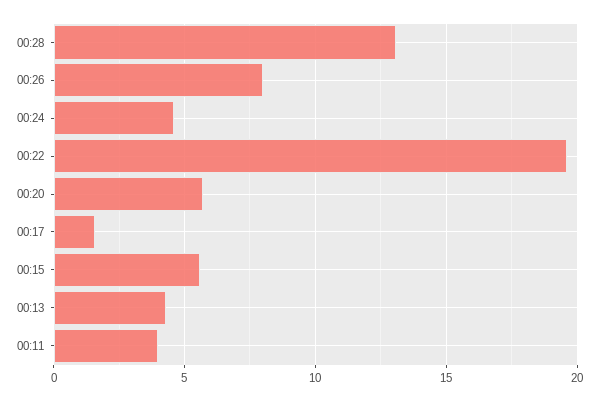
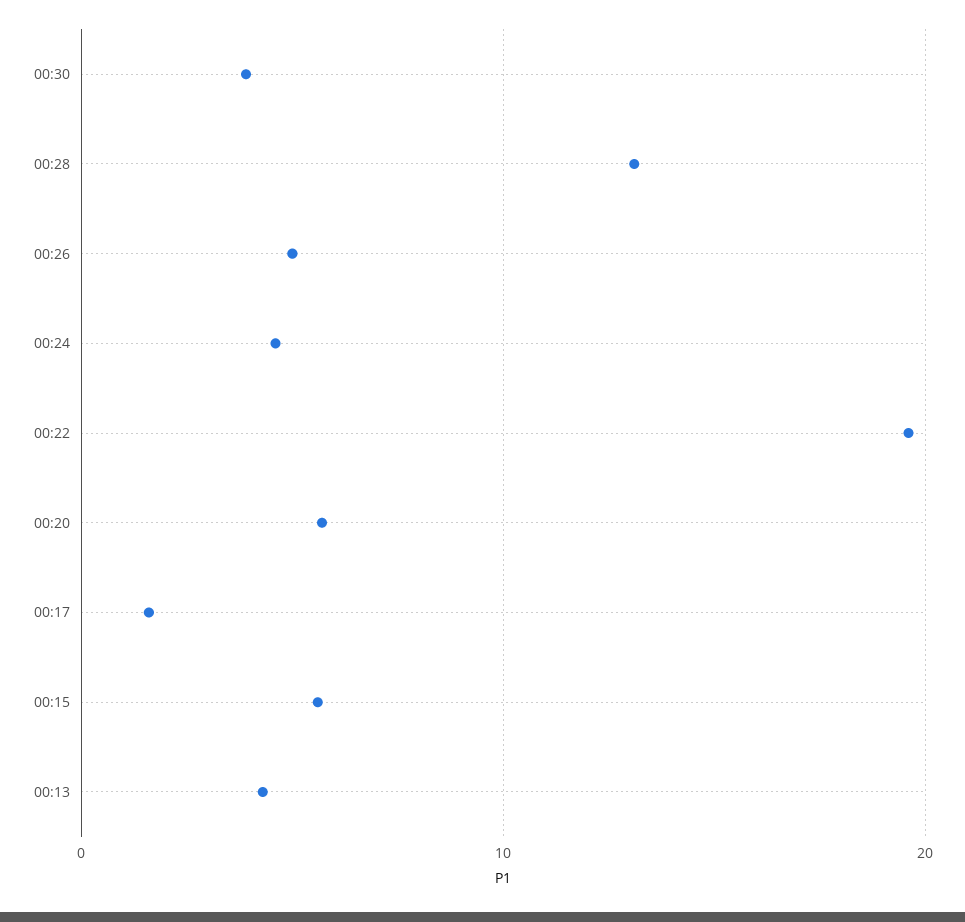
00:26: 8 -> 5
00:11: 4 -> none
00:30: none -> 4

